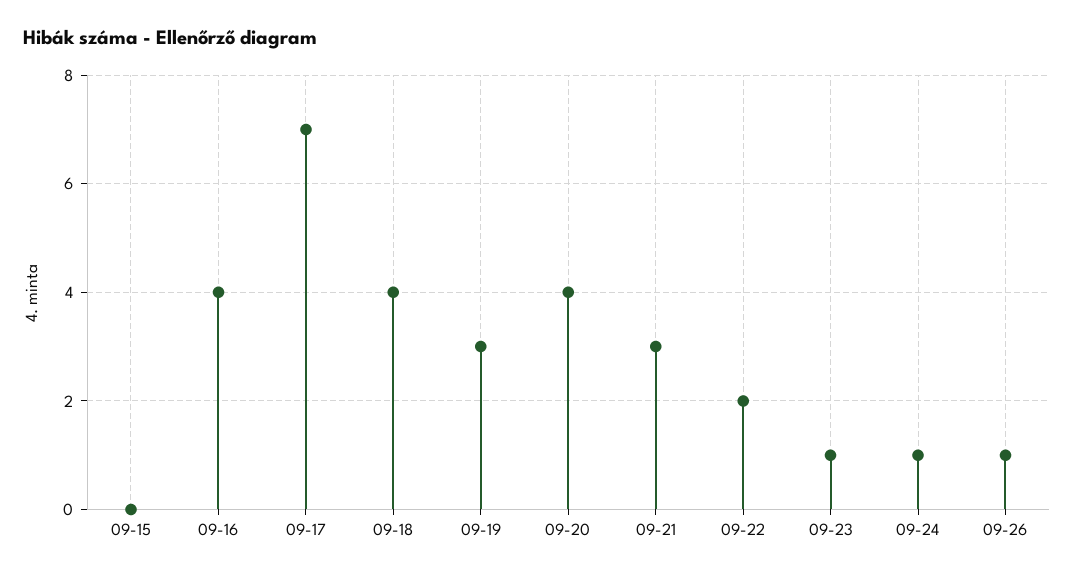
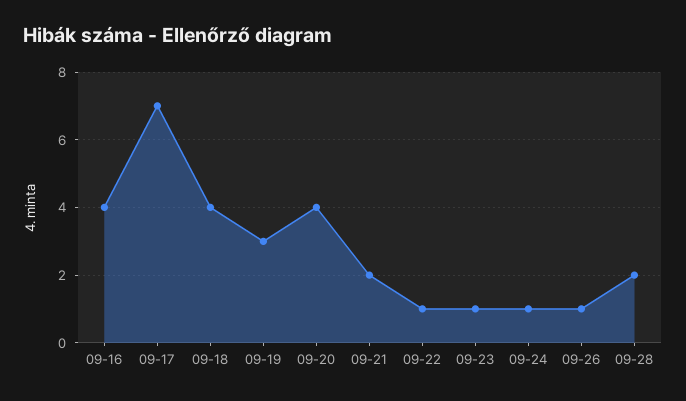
09-15: 0 -> none
09-21: 3 -> 2
09-22: 2 -> 1
09-28: none -> 2

